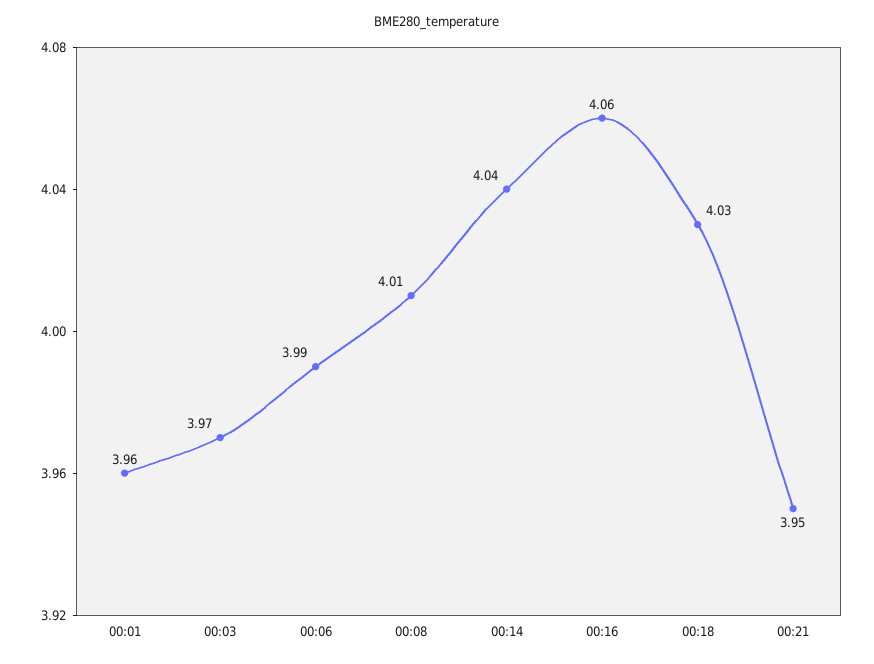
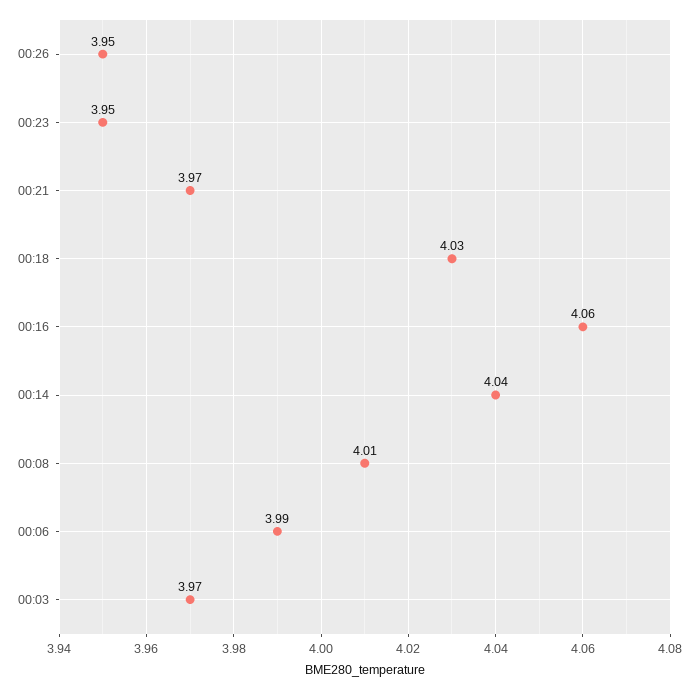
00:01: 3.96 -> none
00:21: 3.95 -> 3.97
00:26: none -> 3.95
00:23: none -> 3.95

